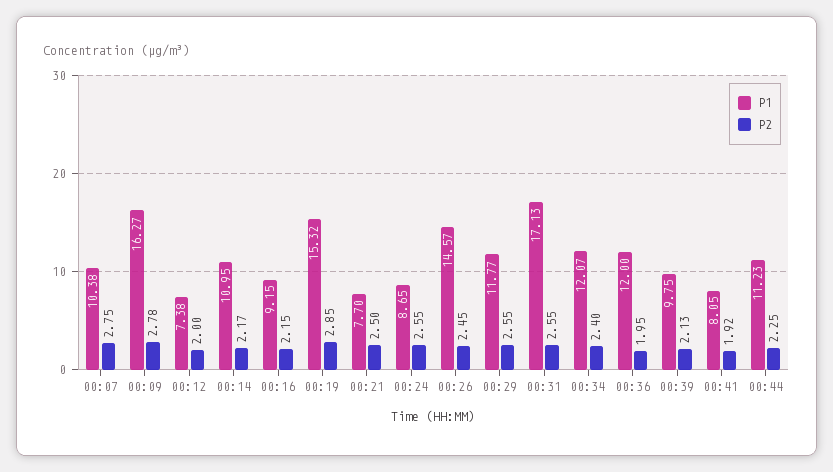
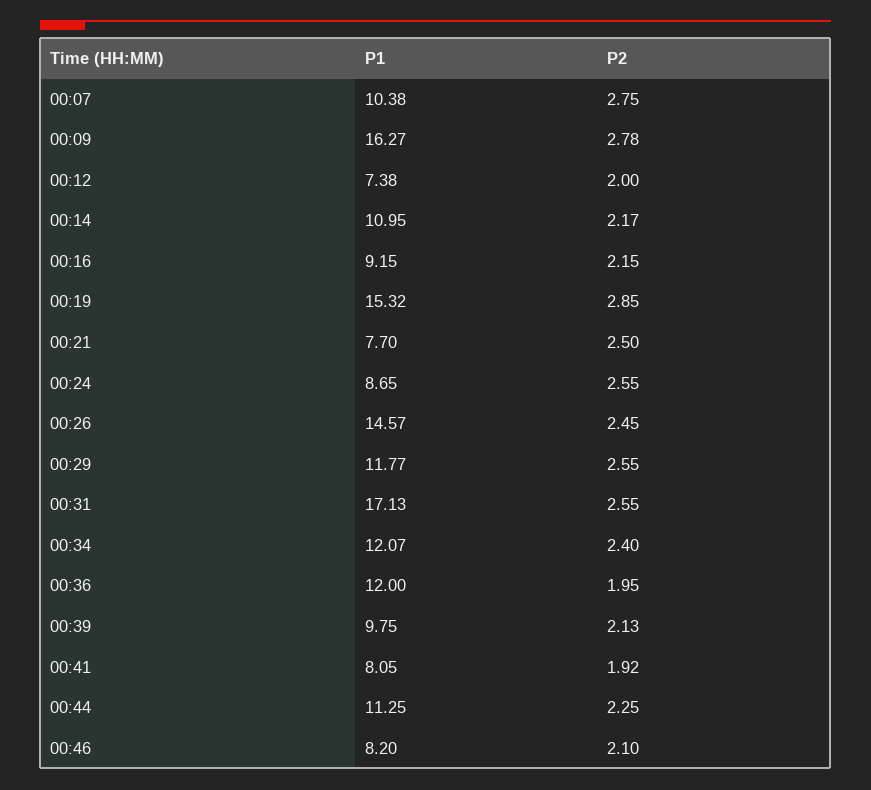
P1, 00:44: 11.23 -> 11.25
P1, 00:46: none -> 8.2
P2, 00:46: none -> 2.1

